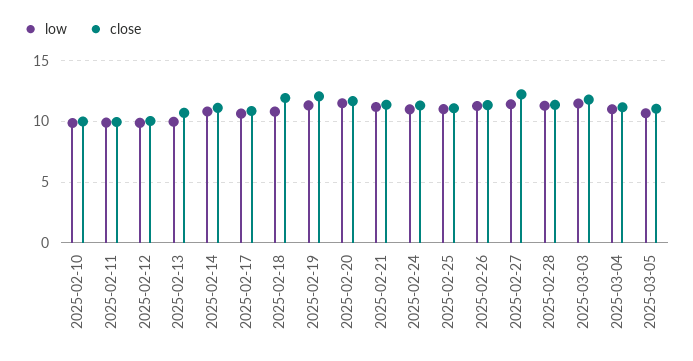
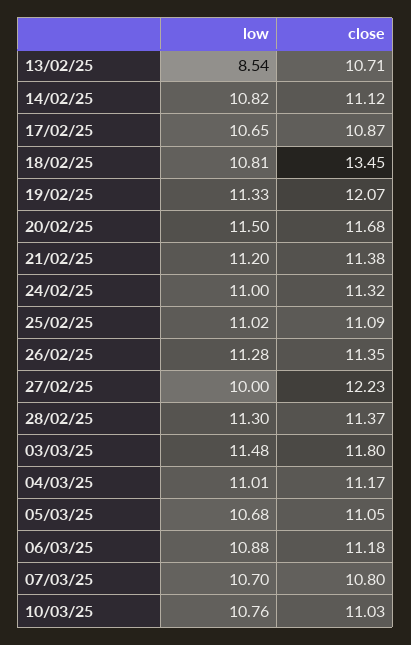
low, 2025-02-10: 10 -> none
close, 2025-02-10: 10 -> none
low, 2025-02-11: 10 -> none
close, 2025-02-11: 10 -> none
low, 2025-02-12: 10 -> none
close, 2025-02-12: 10 -> none
low, 2025-02-13: 10 -> 8.54
close, 2025-02-18: 12 -> 13.45
low, 2025-02-27: 11.5 -> 10
low, 06/03/25: none -> 10.88
close, 06/03/25: none -> 11.18
low, 07/03/25: none -> 10.7
close, 07/03/25: none -> 10.8
low, 10/03/25: none -> 10.76
close, 10/03/25: none -> 11.03

